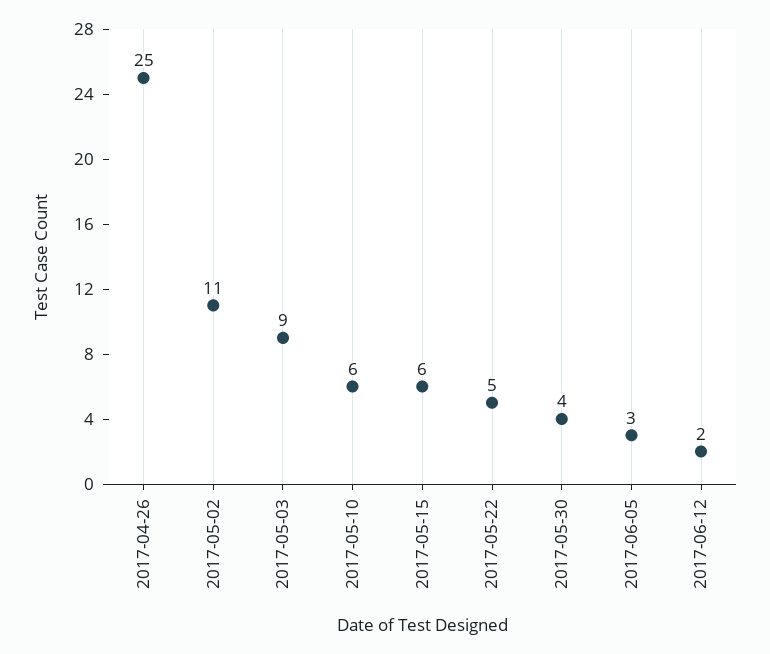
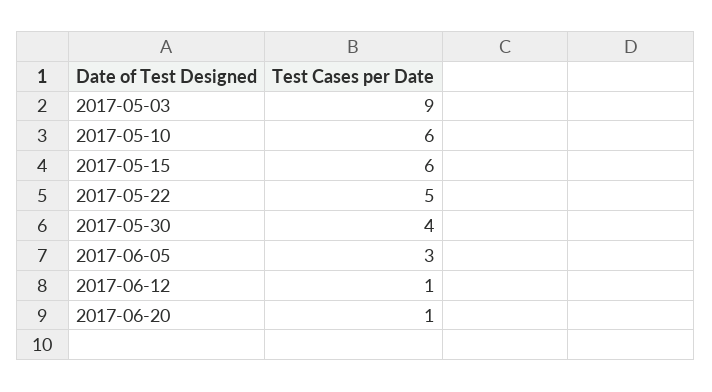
2017-04-26: 25 -> none
2017-05-02: 11 -> none
2017-06-12: 2 -> 1
2017-06-20: none -> 1

